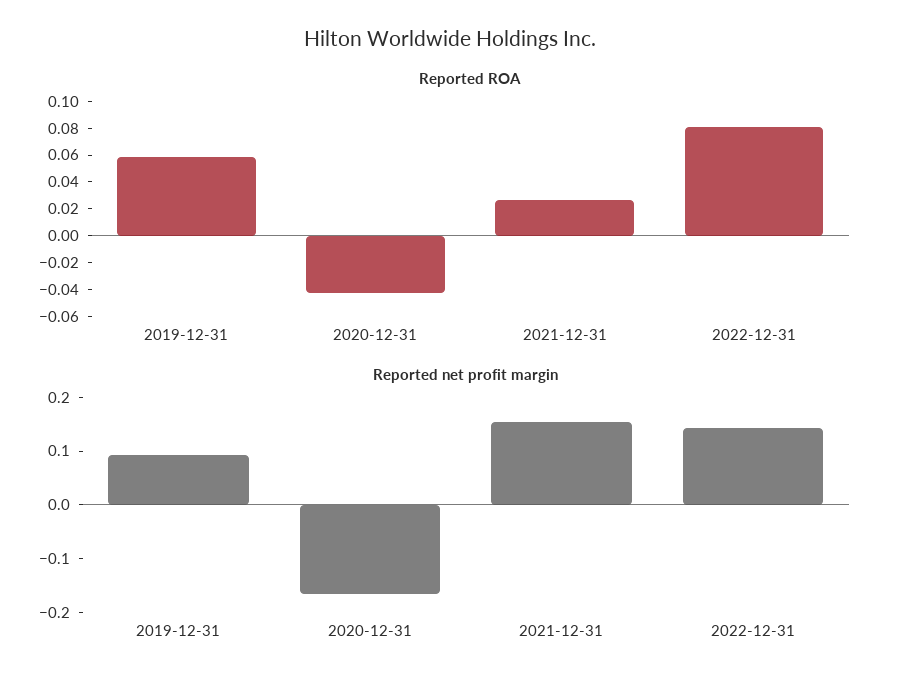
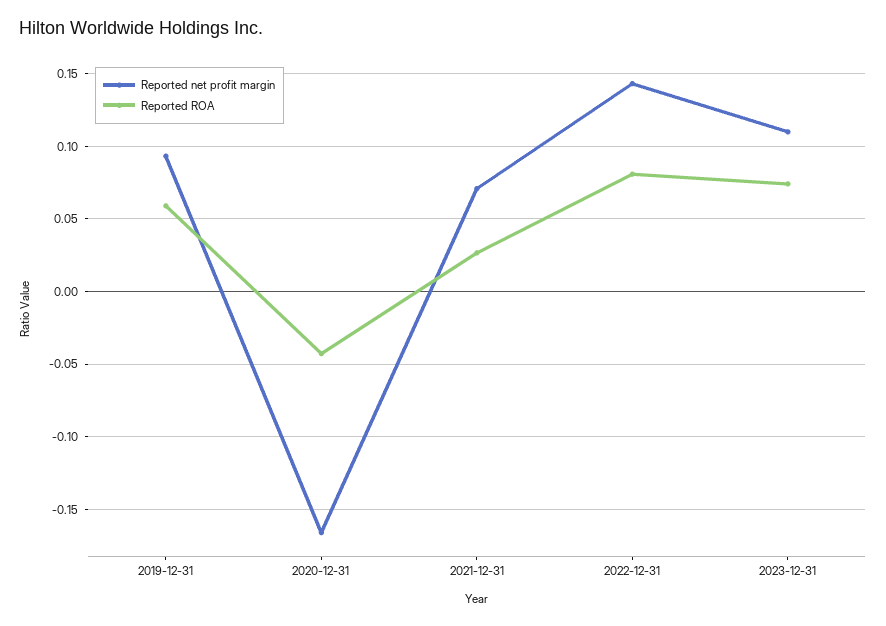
Reported net profit margin, 2021-12-31: 0.16 -> 0.07
Reported net profit margin, 2023-12-31: none -> 0.11
Reported ROA, 2023-12-31: none -> 0.075

